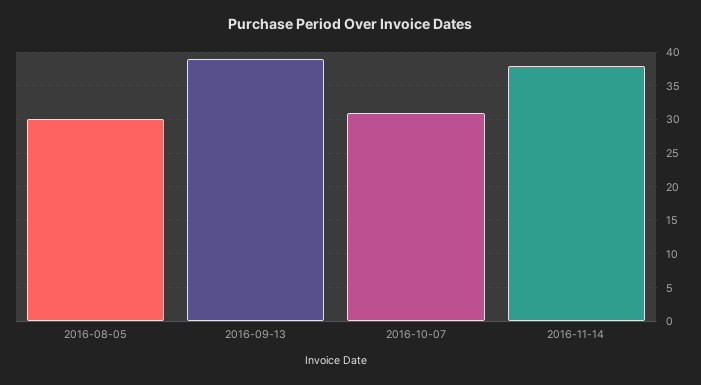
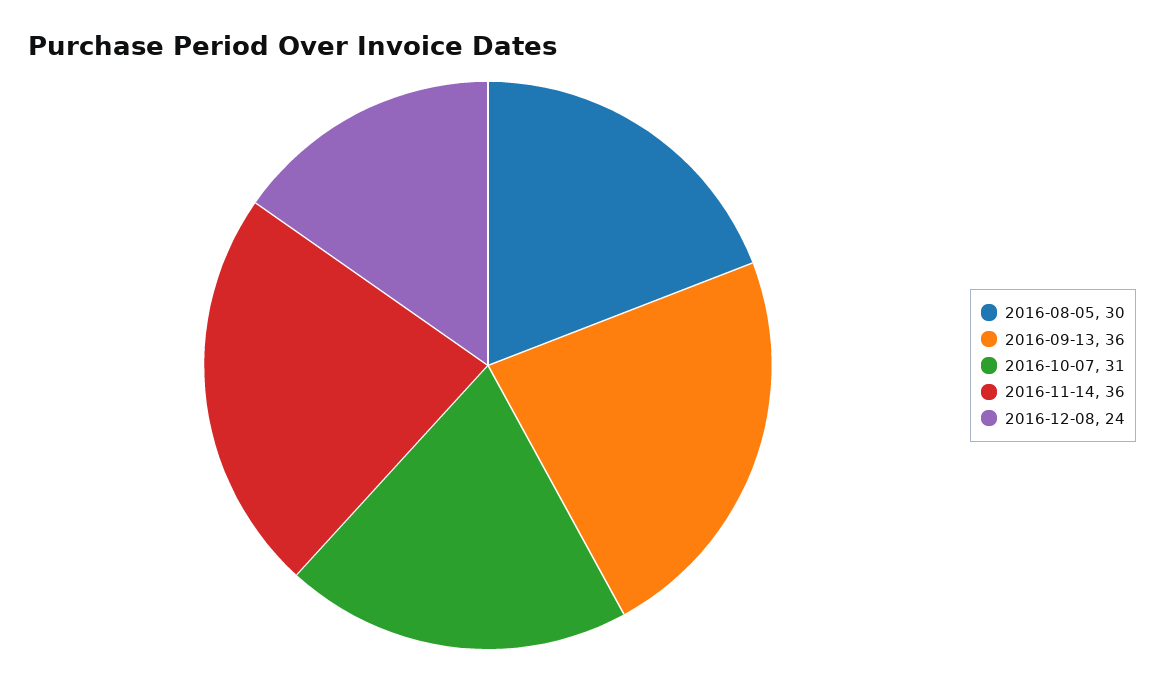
2016-09-13: 39 -> 36
2016-11-14: 38 -> 36
2016-12-08: none -> 24

